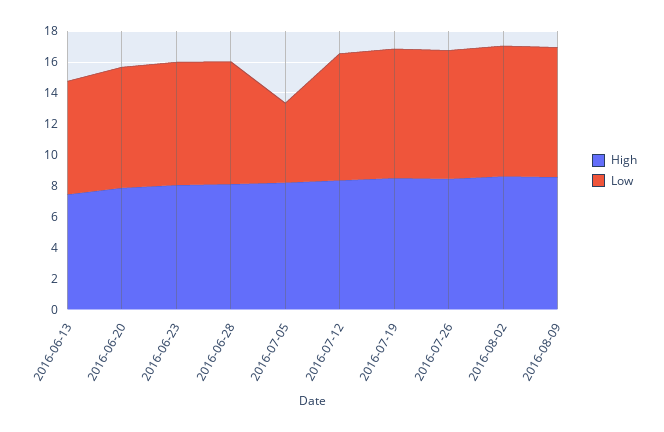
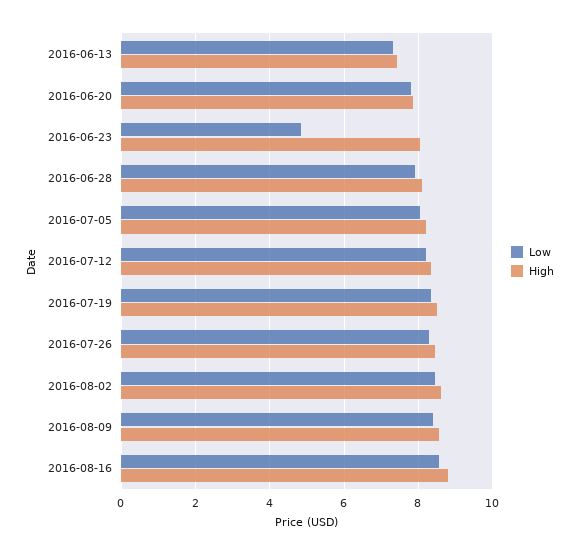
Low, 2016-06-23: 8 -> 4.8
Low, 2016-07-05: 5 -> 8
Low, 2016-08-16: none -> 8.6
High, 2016-08-16: none -> 8.8

